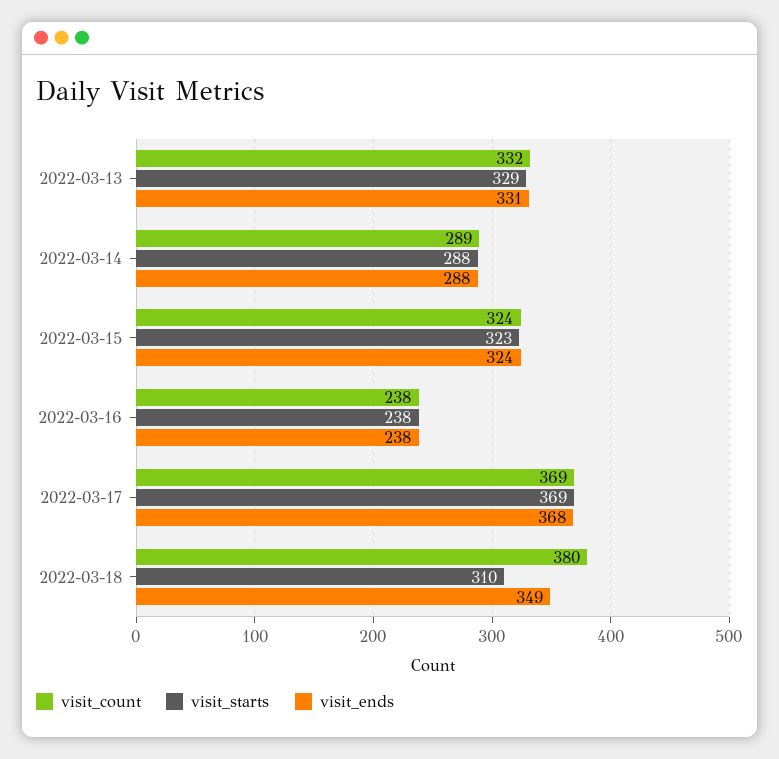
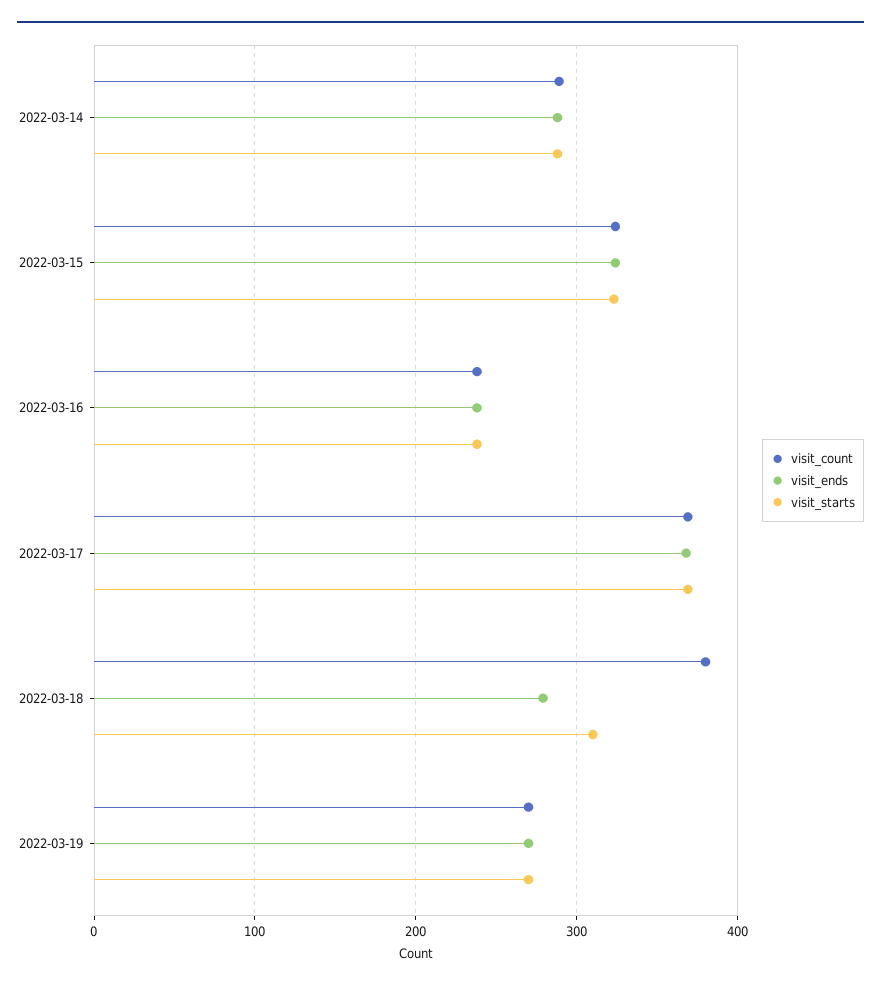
visit_count, 2022-03-13: 332 -> none
visit_starts, 2022-03-13: 329 -> none
visit_ends, 2022-03-13: 331 -> none
visit_ends, 2022-03-18: 349 -> 280
visit_count, 2022-03-19: none -> 270
visit_ends, 2022-03-19: none -> 270
visit_starts, 2022-03-19: none -> 270

